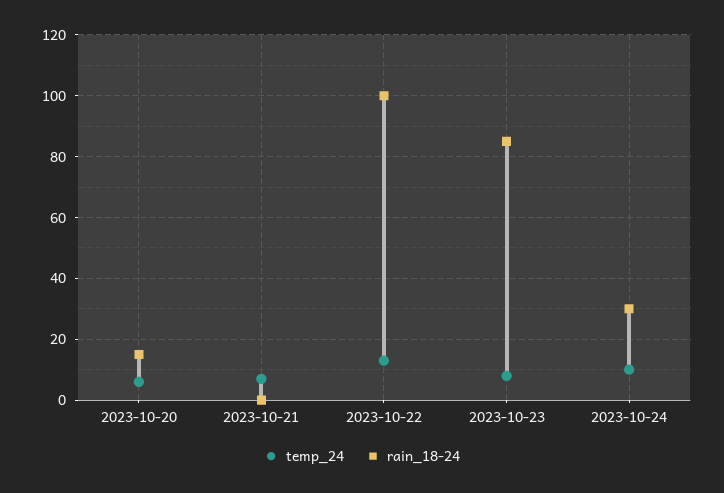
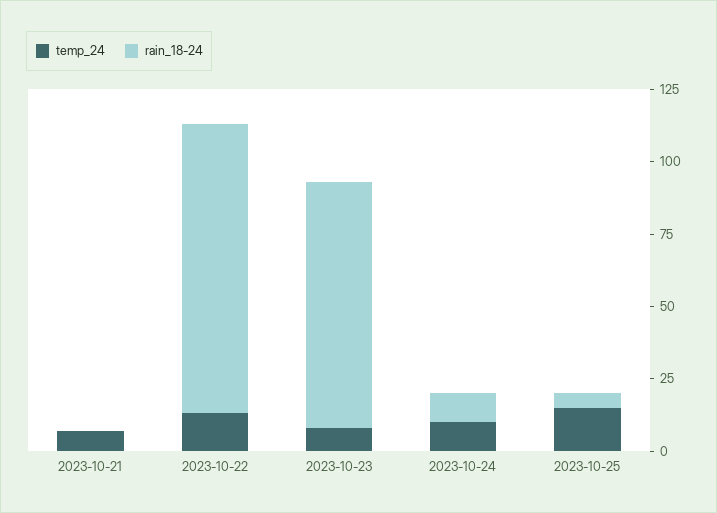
temp_24, 2023-10-20: 5 -> none
rain_18-24, 2023-10-20: 15 -> none
rain_18-24, 2023-10-24: 30 -> 10
temp_24, 2023-10-25: none -> 15
rain_18-24, 2023-10-25: none -> 5

